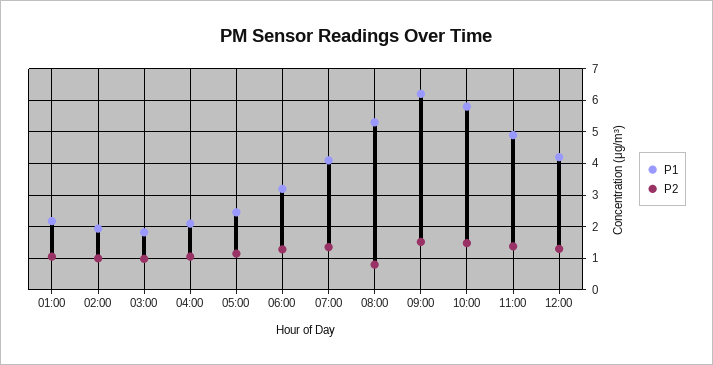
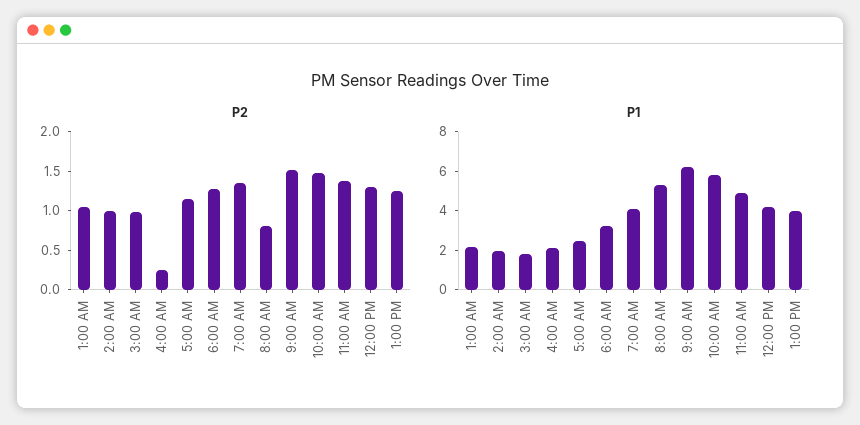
P2, 04:00: 1 -> 0.25
P2, 1:00 PM: none -> 1.25
P1, 1:00 PM: none -> 4

